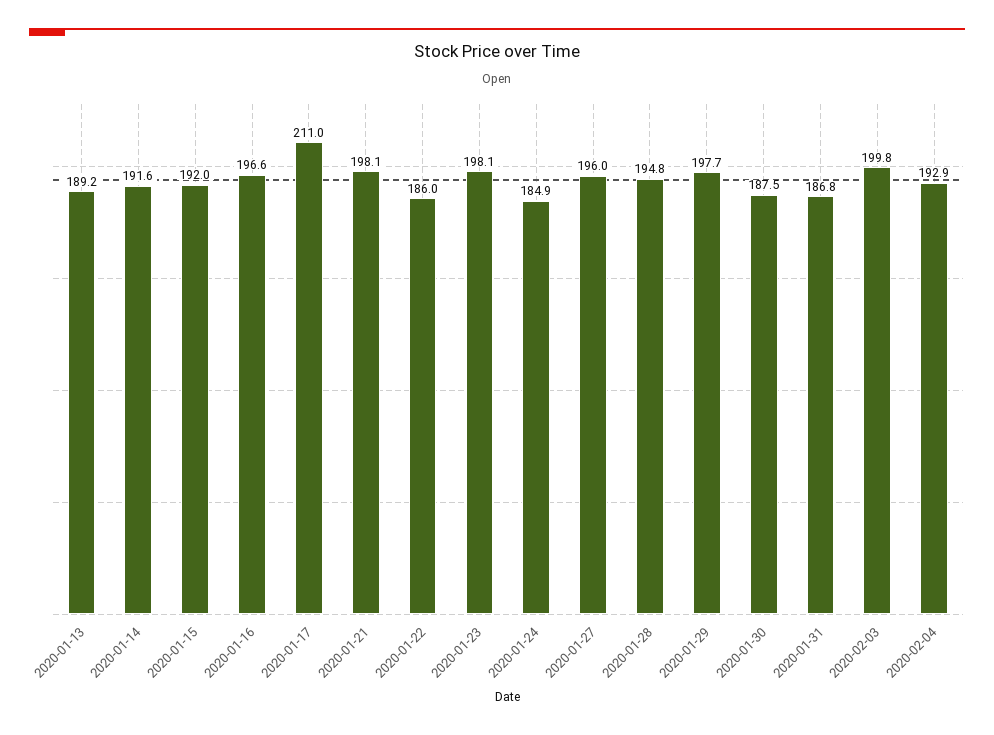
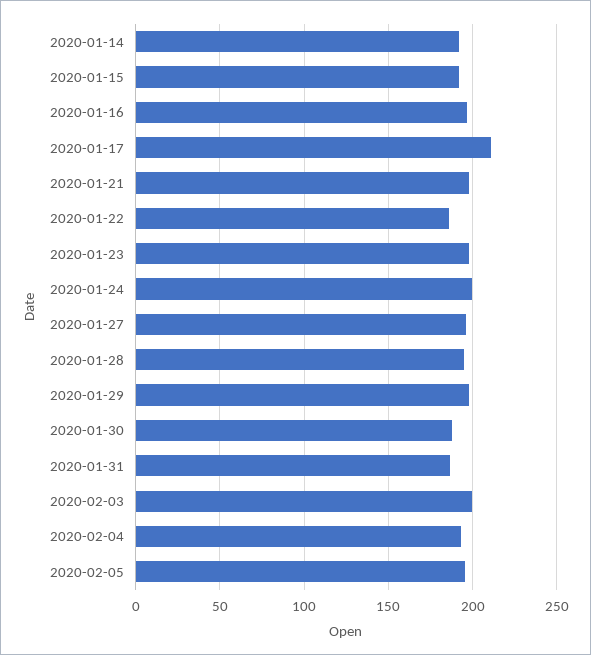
2020-01-13: 189.2 -> none
2020-01-24: 184.9 -> 200
2020-02-05: none -> 195

